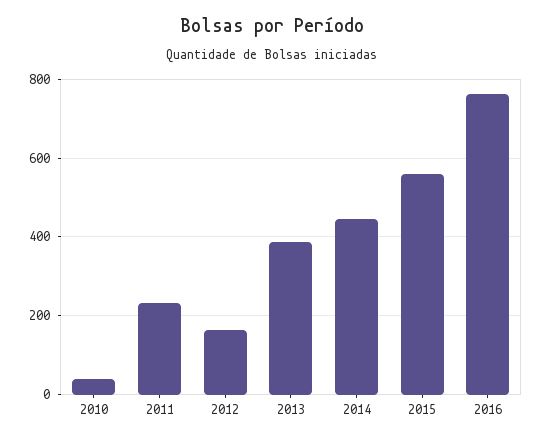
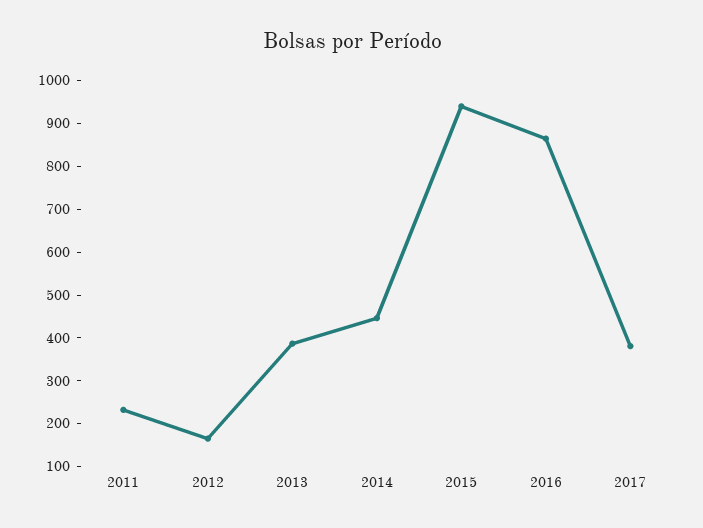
2010: 40 -> none
2015: 560 -> 940
2016: 760 -> 860
2017: none -> 380

